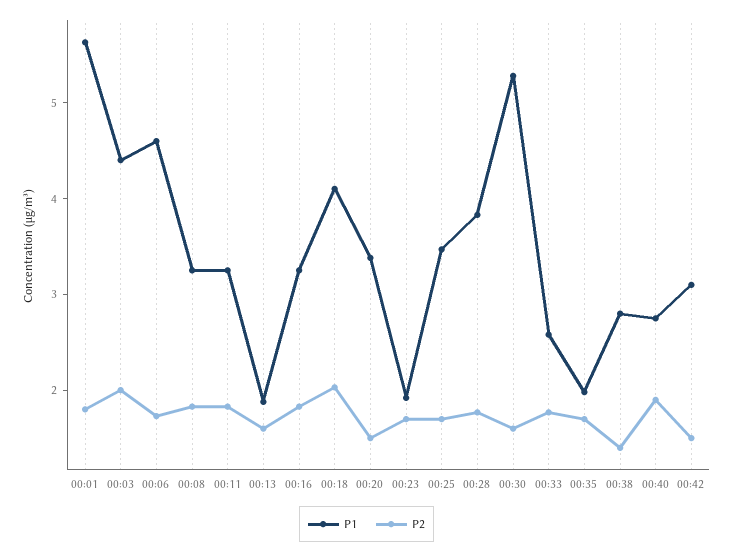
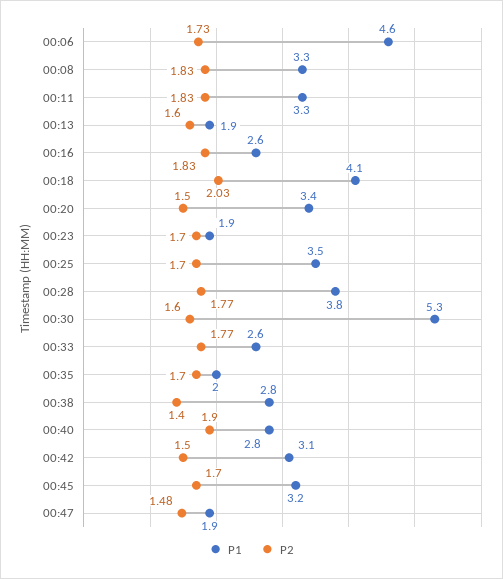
P1, 00:01: 5.6 -> none
P2, 00:01: 1.8 -> none
P1, 00:03: 4.4 -> none
P2, 00:03: 2 -> none
P1, 00:16: 3.2 -> 2.6
P1, 00:45: none -> 3.2
P2, 00:45: none -> 1.7
P1, 00:47: none -> 1.9
P2, 00:47: none -> 1.48

